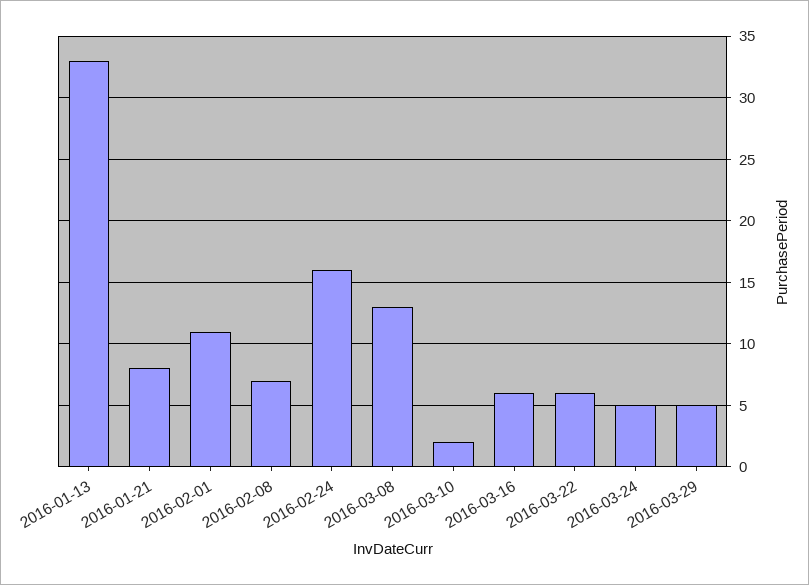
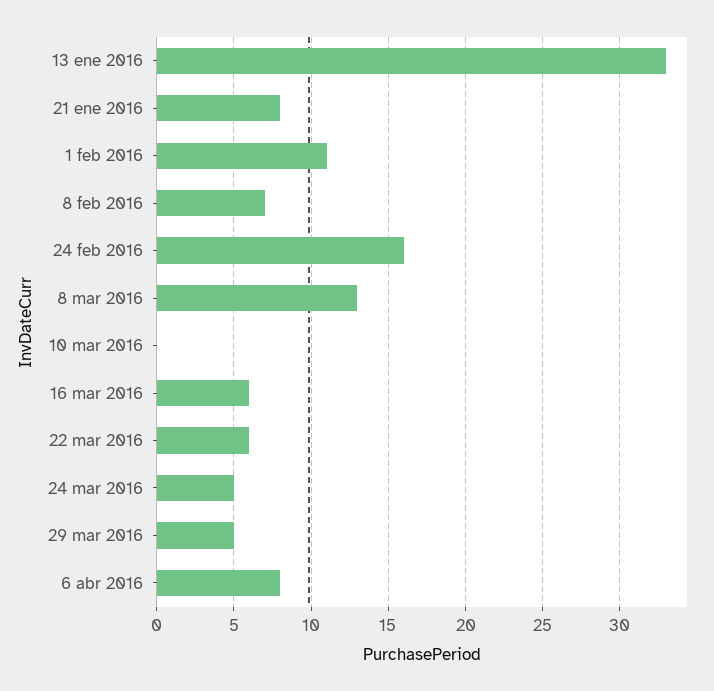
2016-03-10: 2 -> 0
6 abr 2016: none -> 8

